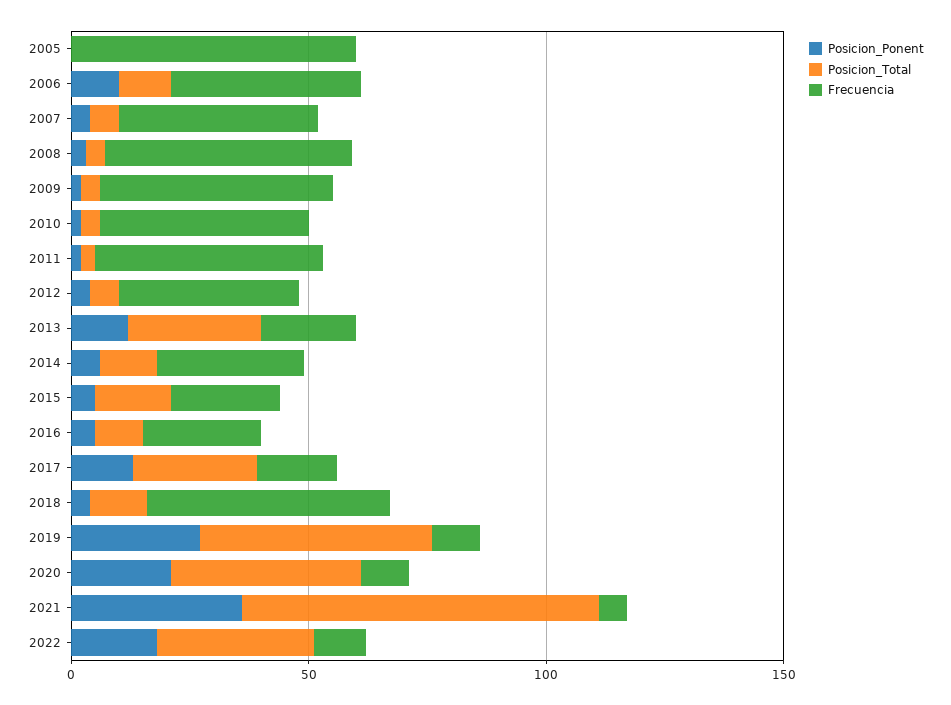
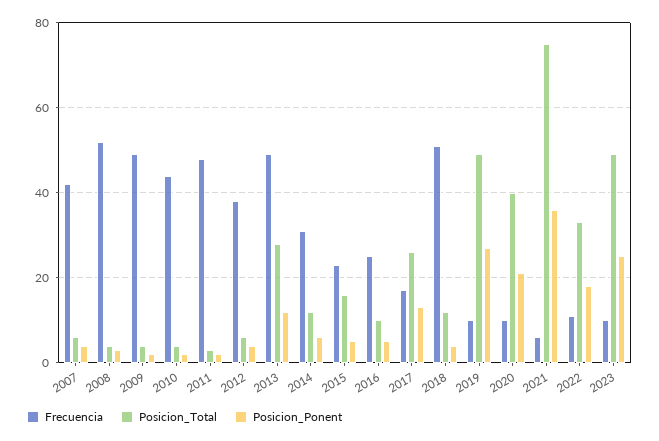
Posicion_Ponent, 2005: 0 -> none
Posicion_Total, 2005: 0 -> none
Frecuencia, 2005: 60 -> none
Posicion_Ponent, 2006: 10 -> none
Posicion_Total, 2006: 10 -> none
Frecuencia, 2006: 40 -> none
Frecuencia, 2013: 20 -> 50
Frecuencia, 2023: none -> 10
Posicion_Total, 2023: none -> 50
Posicion_Ponent, 2023: none -> 25

